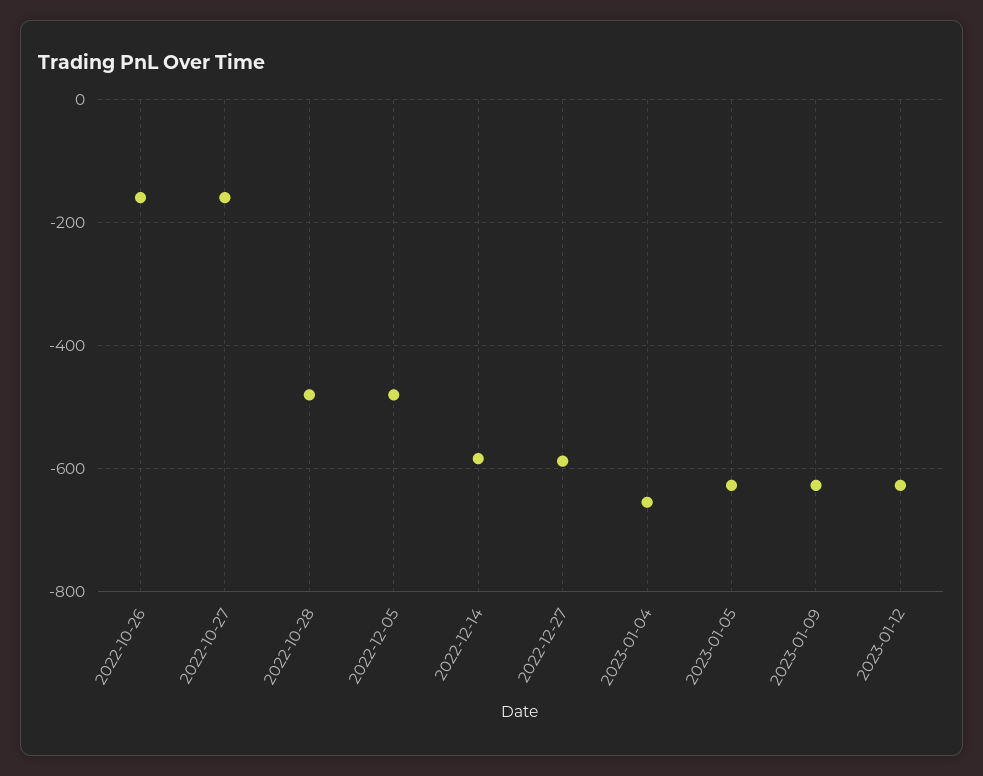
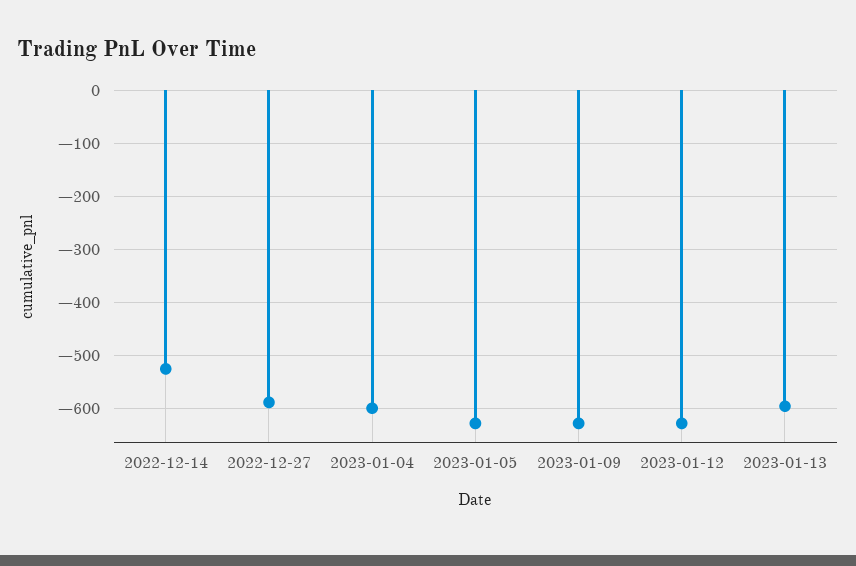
2022-10-26: -160 -> none
2022-10-27: -160 -> none
2022-10-28: -480 -> none
2022-12-05: -480 -> none
2022-12-14: -580 -> -520
2023-01-04: -660 -> -600
2023-01-13: none -> -600

